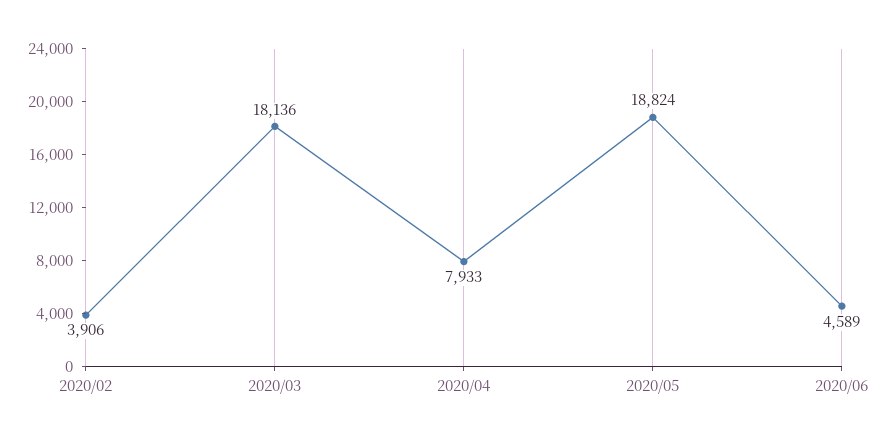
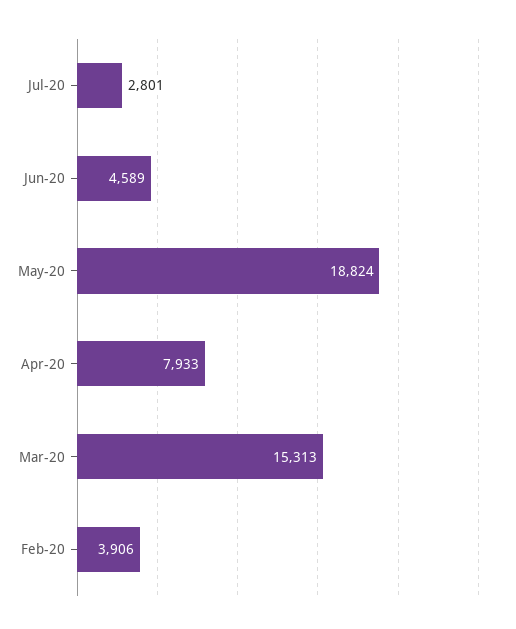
2020/03: 18136 -> 15313
Jul-20: none -> 2801

